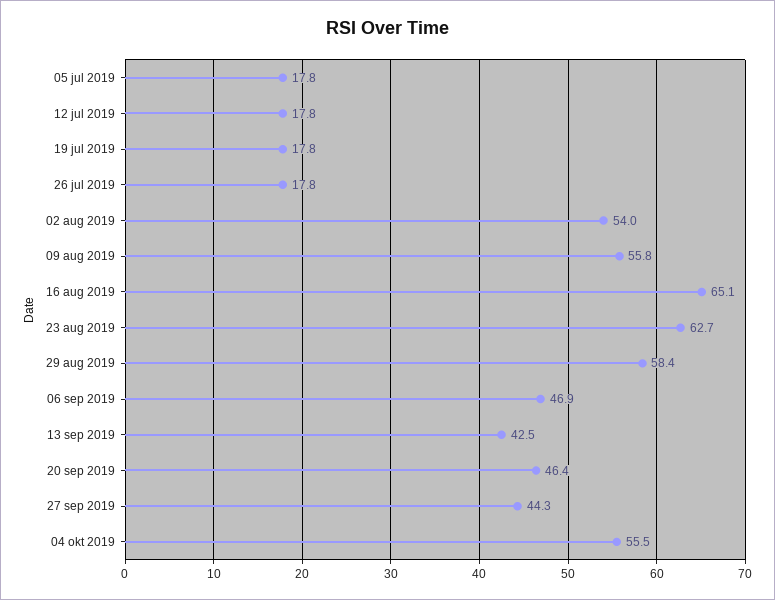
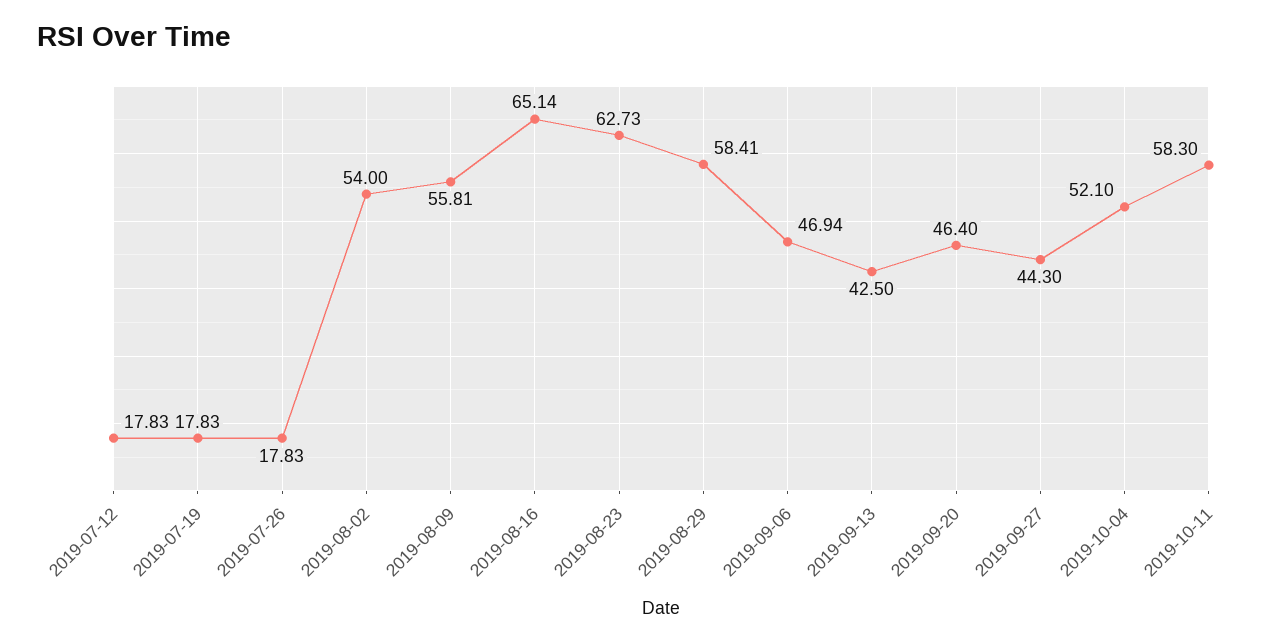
05 jul 2019: 17.8 -> none
04 okt 2019: 55.5 -> 52.1
2019-10-11: none -> 58.3

